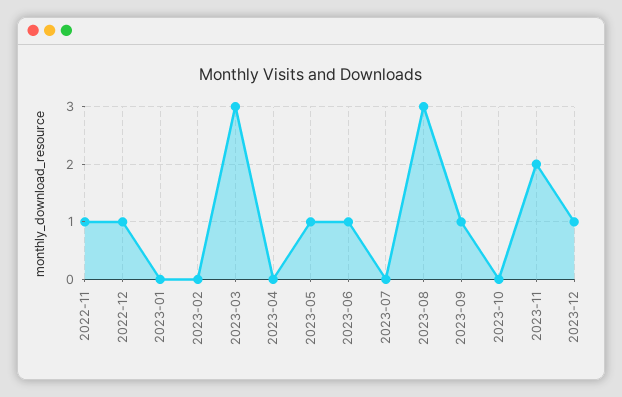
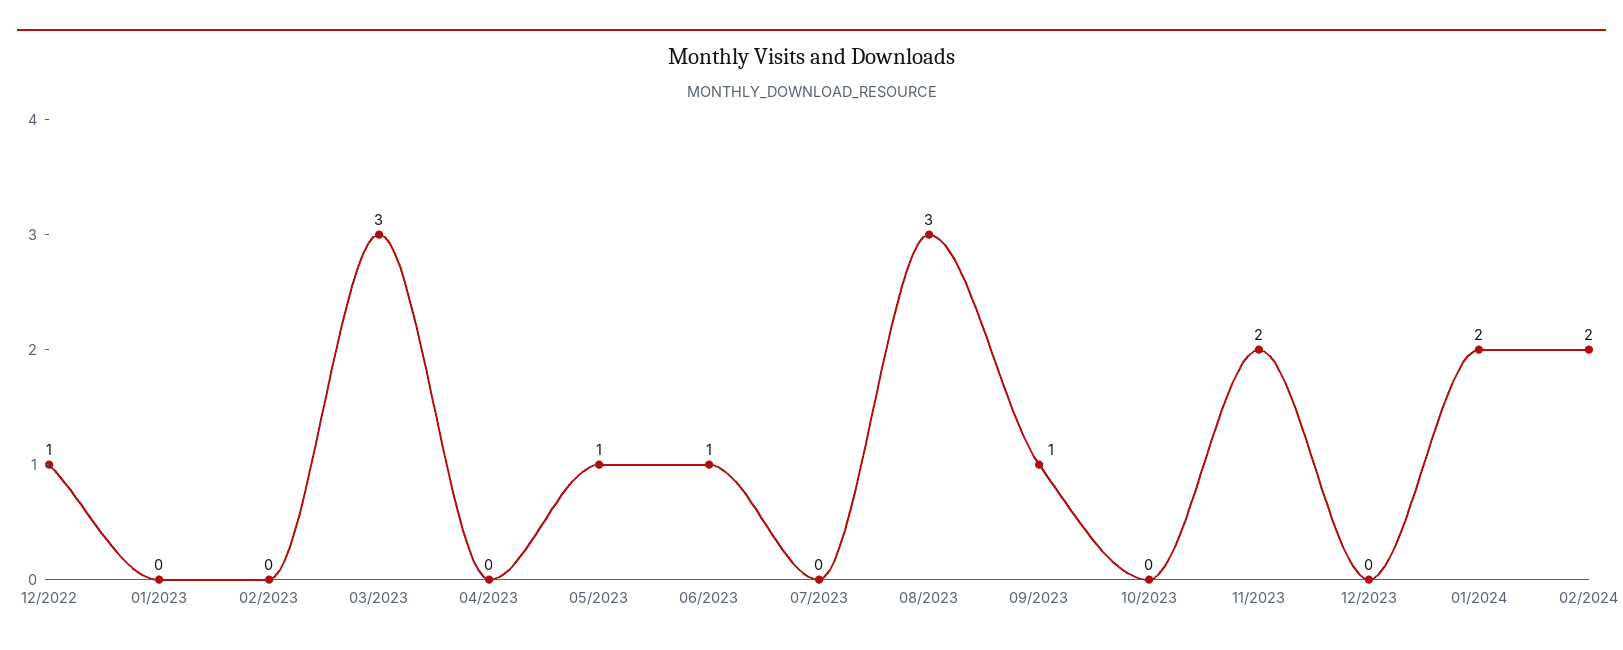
2022-11: 1 -> none
2023-12: 1 -> 0
01/2024: none -> 2
02/2024: none -> 2

